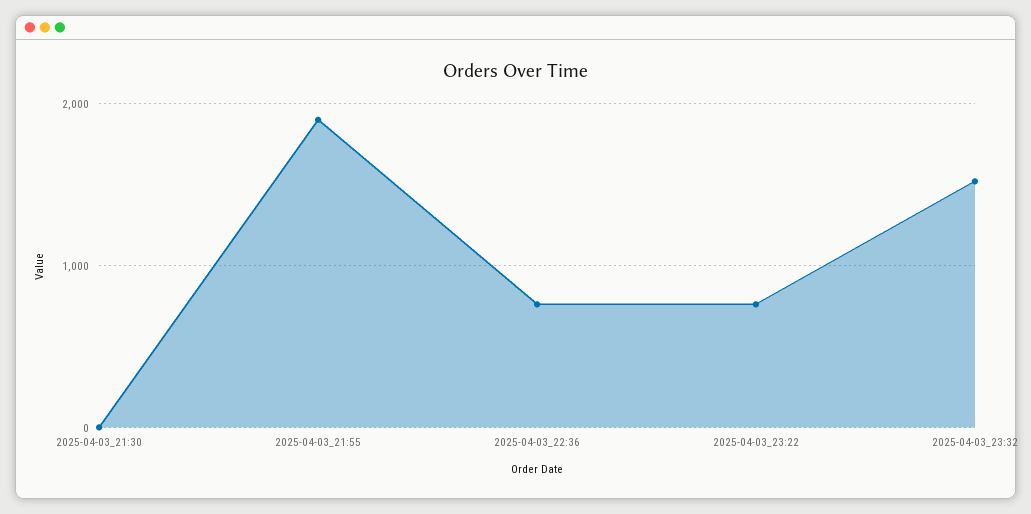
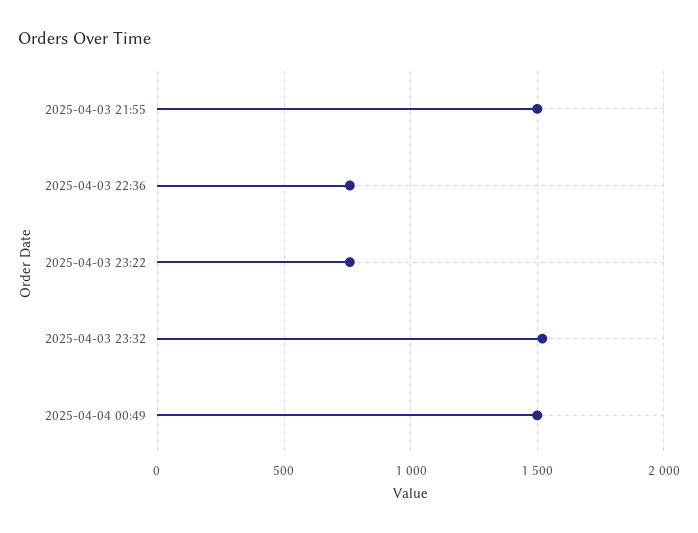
2025-04-03_21:30: 0 -> none
2025-04-03_21:55: 1900 -> 1500
2025-04-04 00:49: none -> 1500

